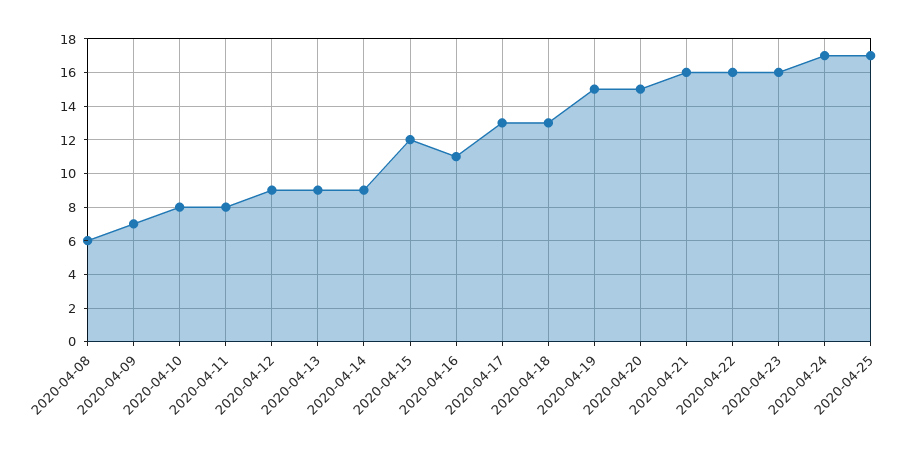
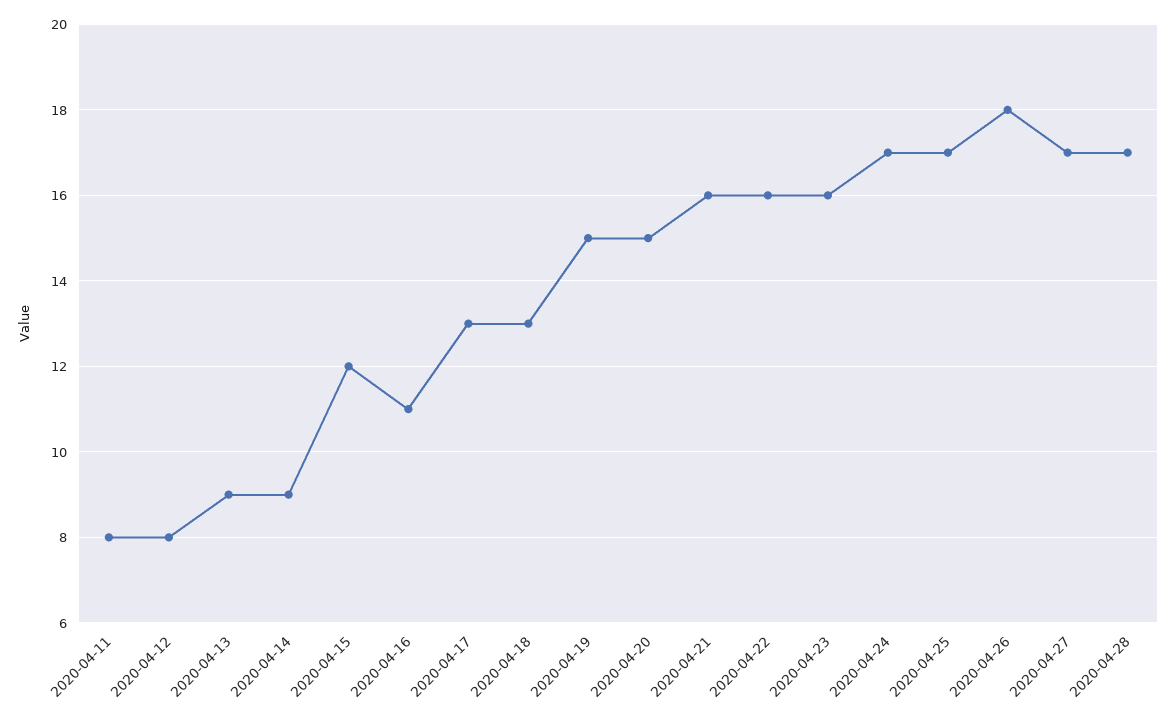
2020-04-08: 6 -> none
2020-04-09: 7 -> none
2020-04-10: 8 -> none
2020-04-12: 9 -> 8
2020-04-26: none -> 18
2020-04-27: none -> 17
2020-04-28: none -> 17

